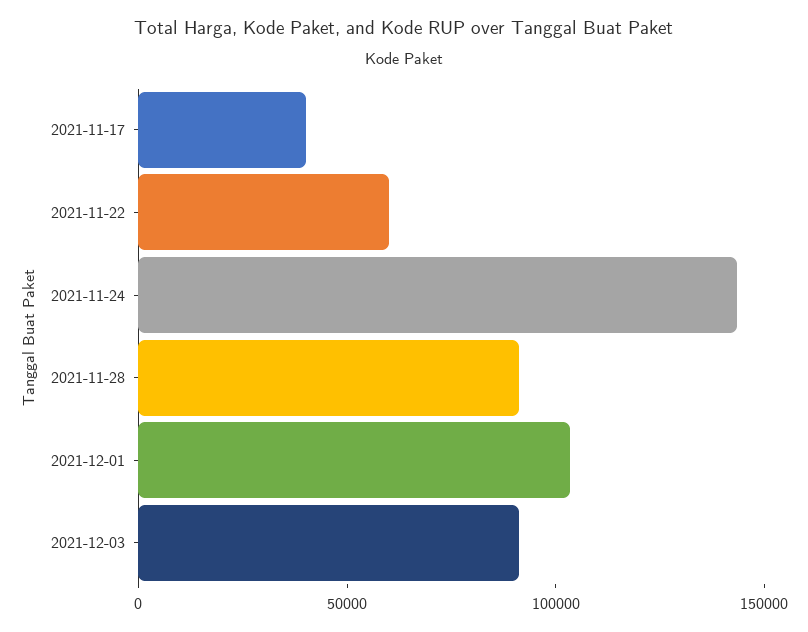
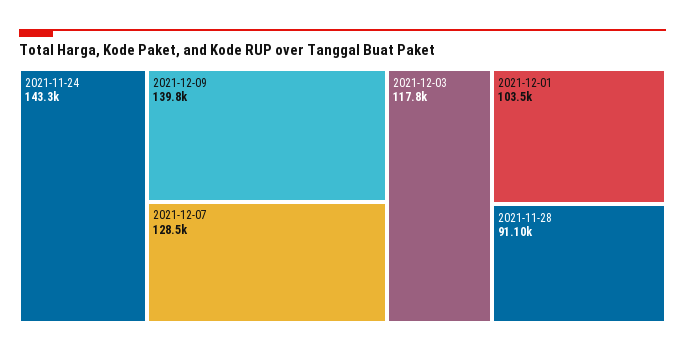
2021-11-17: 40000 -> none
2021-11-22: 60000 -> none
2021-12-03: 90000 -> 117800
2021-12-09: none -> 139800
2021-12-07: none -> 128500

